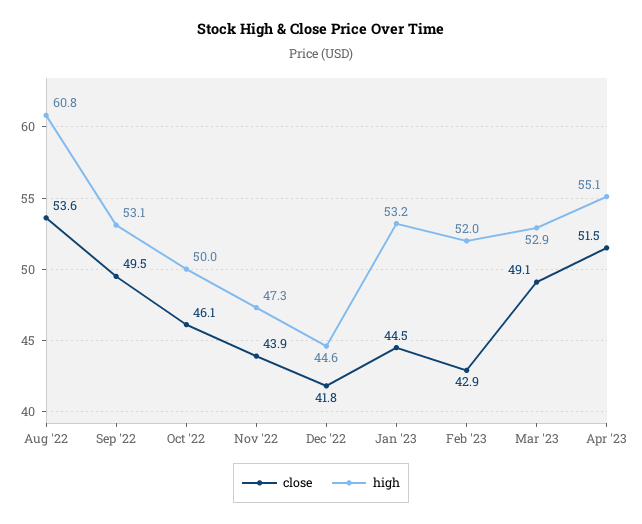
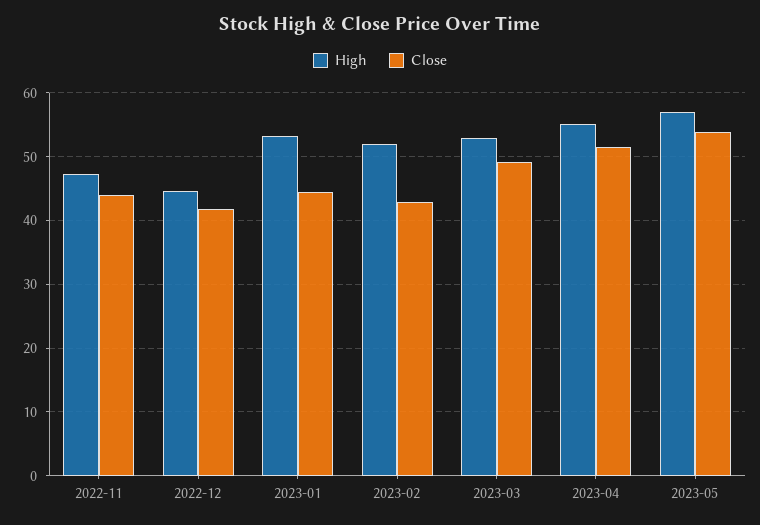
close, Aug '22: 53.6 -> none
high, Aug '22: 60.8 -> none
close, Sep '22: 49.5 -> none
high, Sep '22: 53.1 -> none
close, Oct '22: 46.1 -> none
high, Oct '22: 50 -> none
high, 2023-05: none -> 57
close, 2023-05: none -> 54

